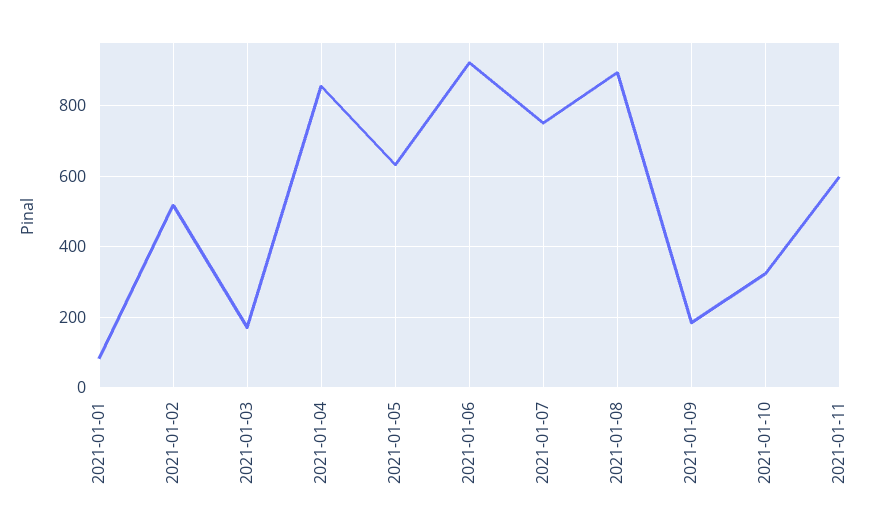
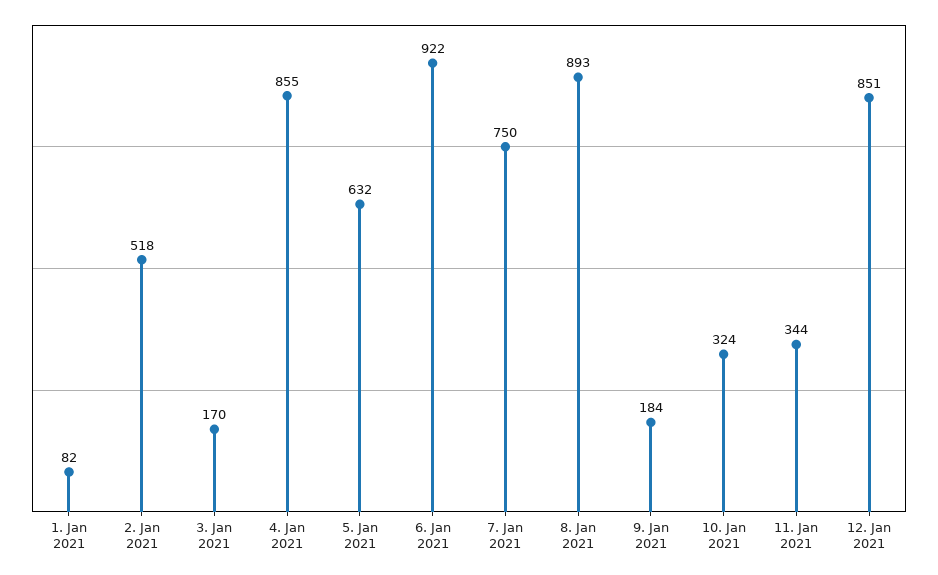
2021-01-11: 600 -> 344
12. Jan 2021: none -> 851

